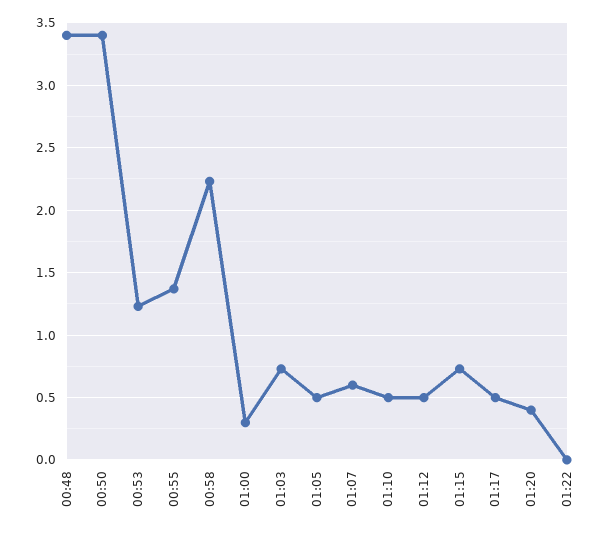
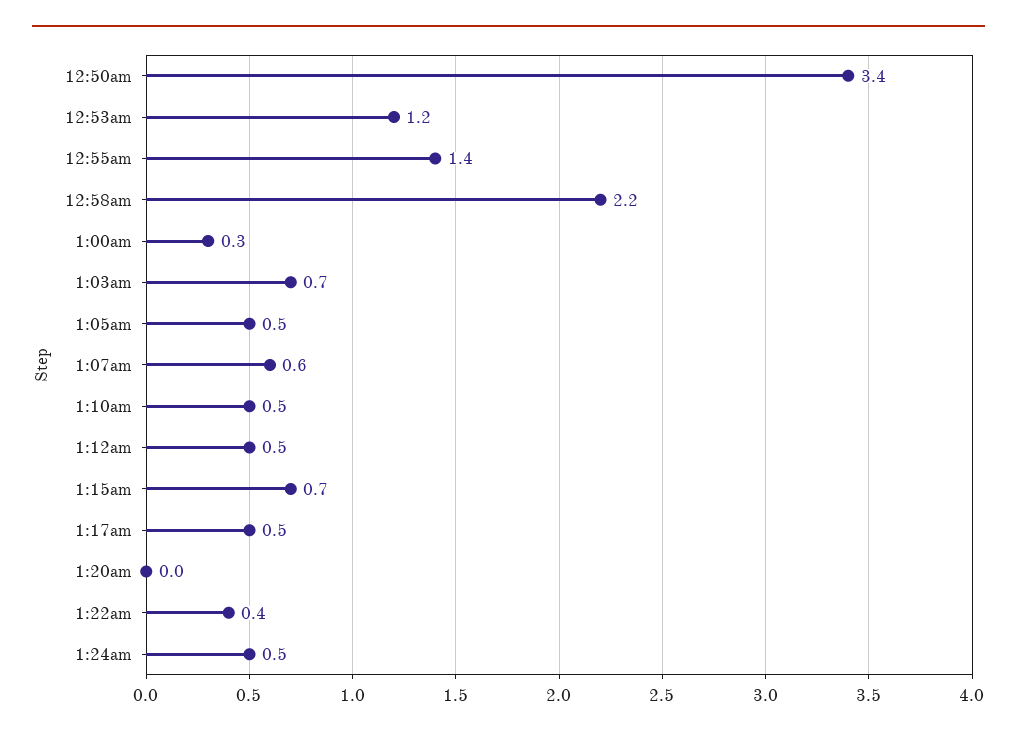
00:48: 3.4 -> none
01:20: 0.4 -> 0
01:22: 0 -> 0.4
1:24am: none -> 0.5

